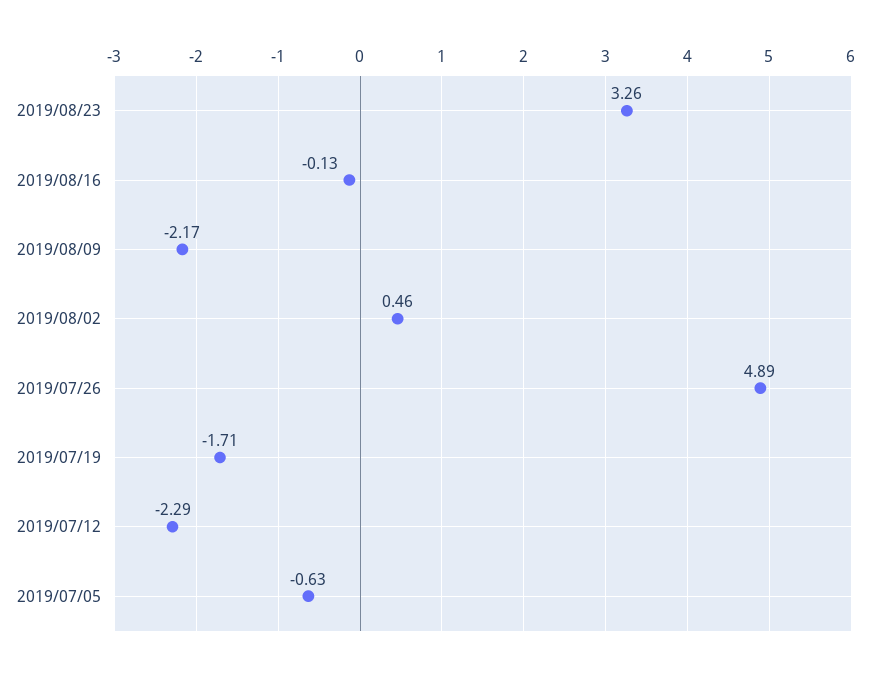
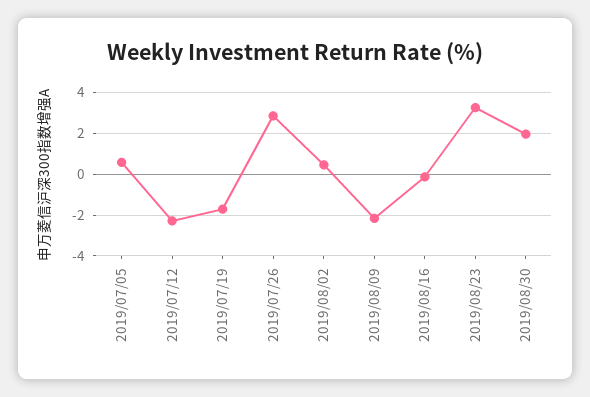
2019/07/26: 4.89 -> 3
2019/07/05: -0.63 -> 0.5
2019/08/30: none -> 2

